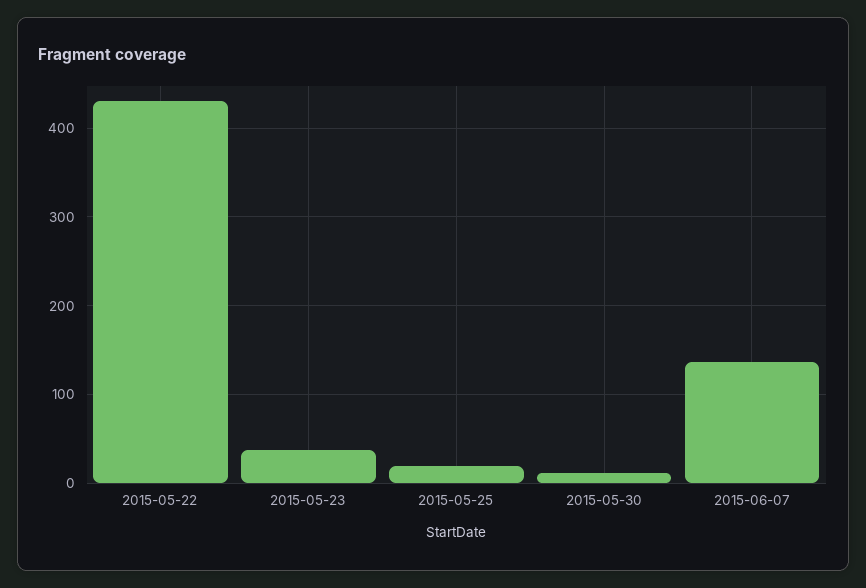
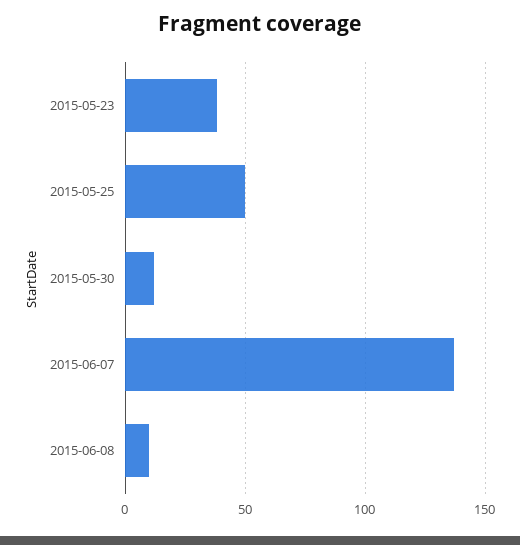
2015-05-22: 430 -> none
2015-05-25: 20 -> 50
2015-06-08: none -> 10

